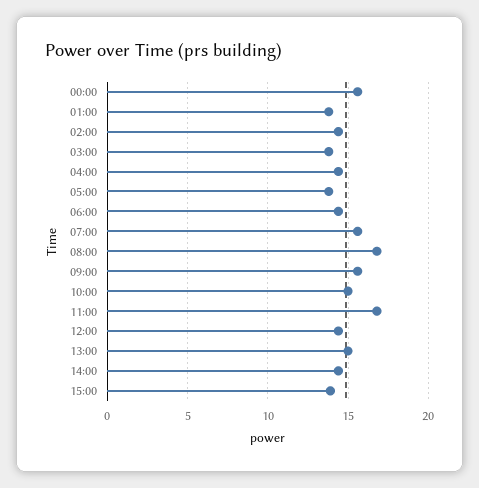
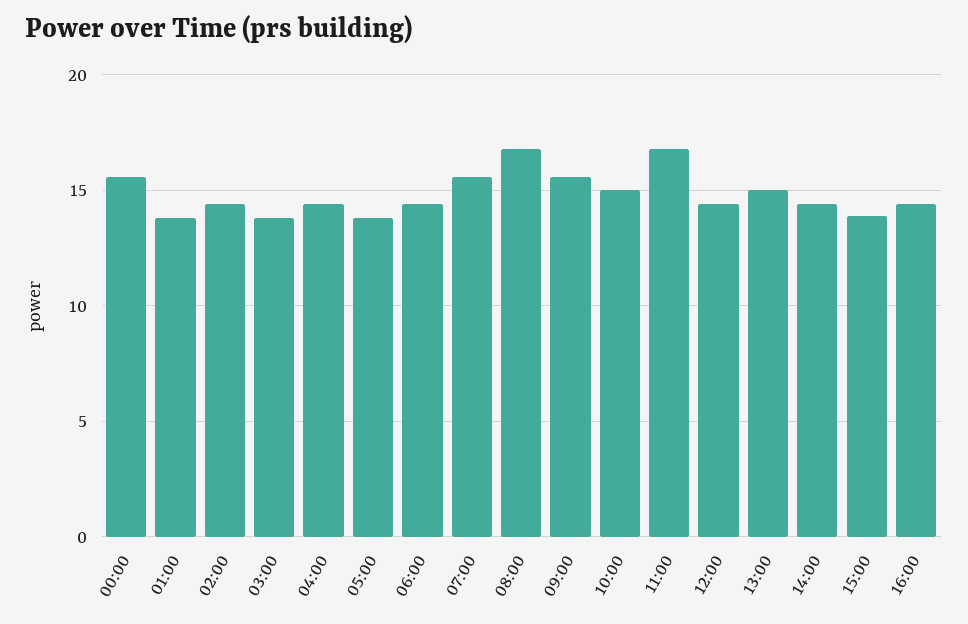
16:00: none -> 14.5

